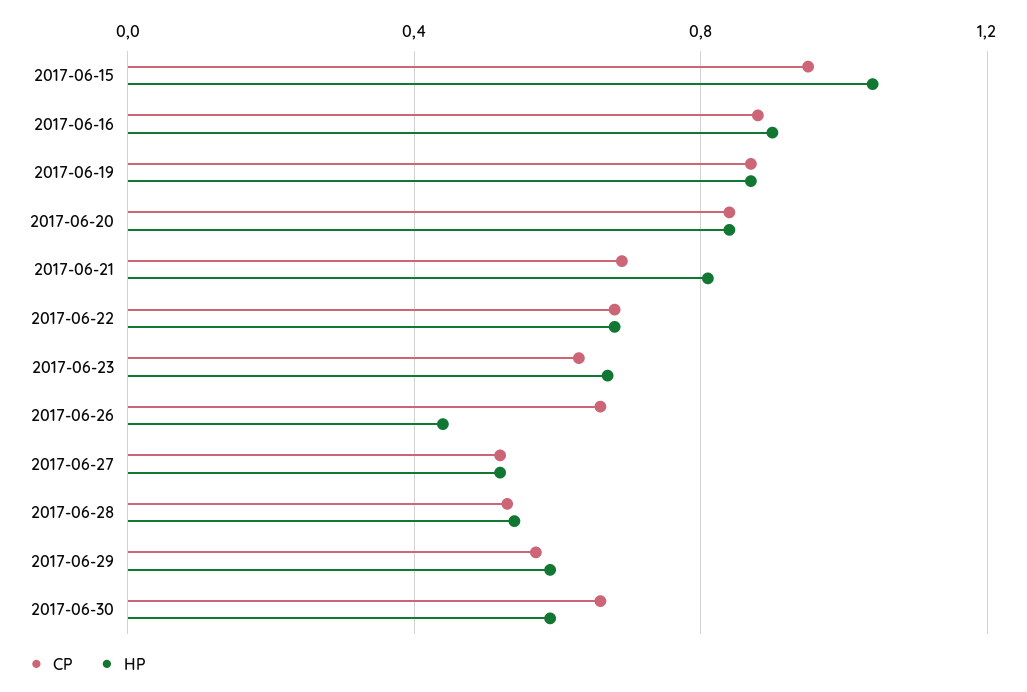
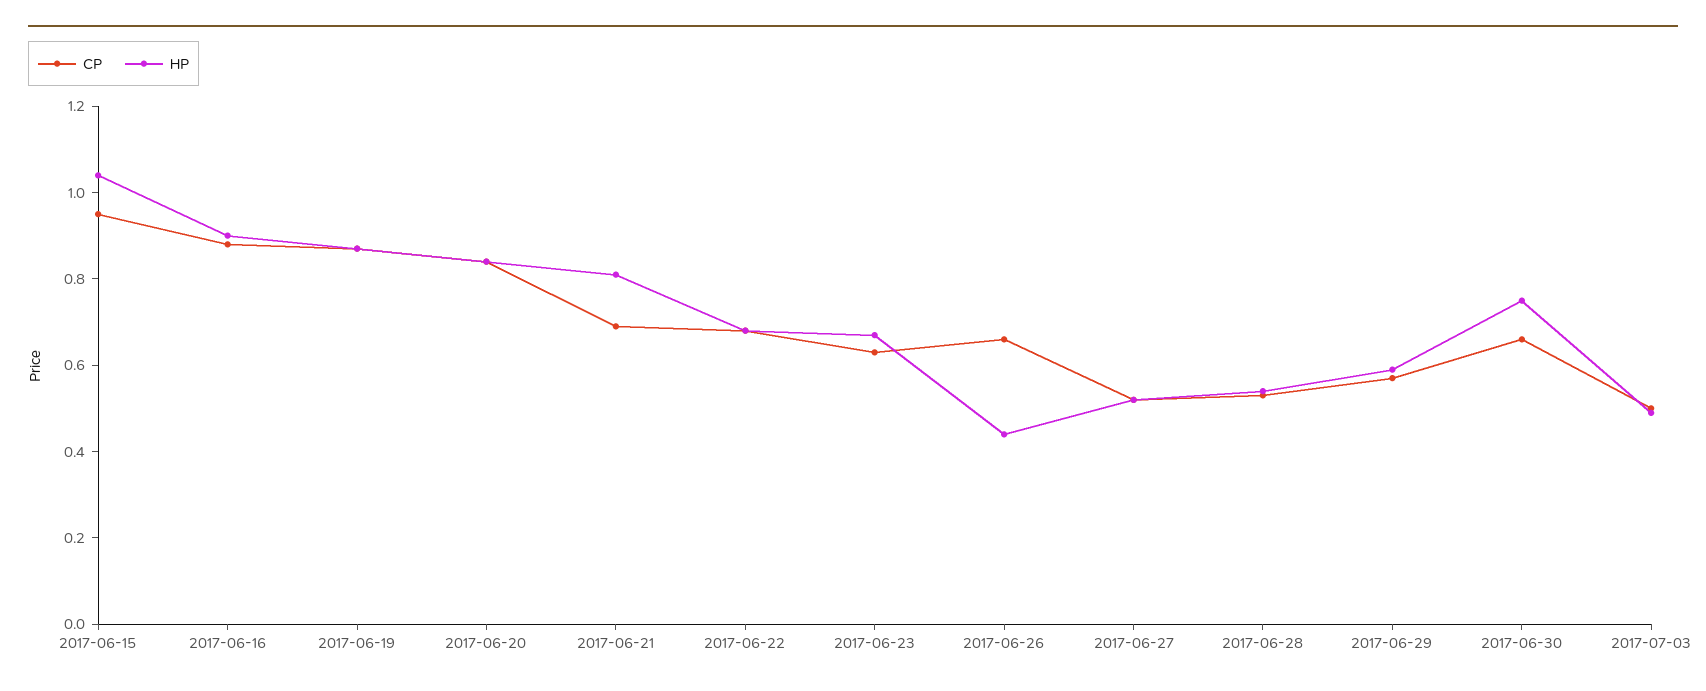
HP, 2017-06-30: 0.6 -> 0.75
CP, 2017-07-03: none -> 0.5
HP, 2017-07-03: none -> 0.5

